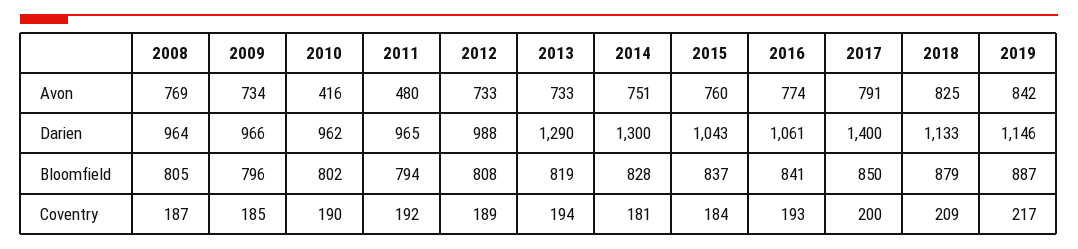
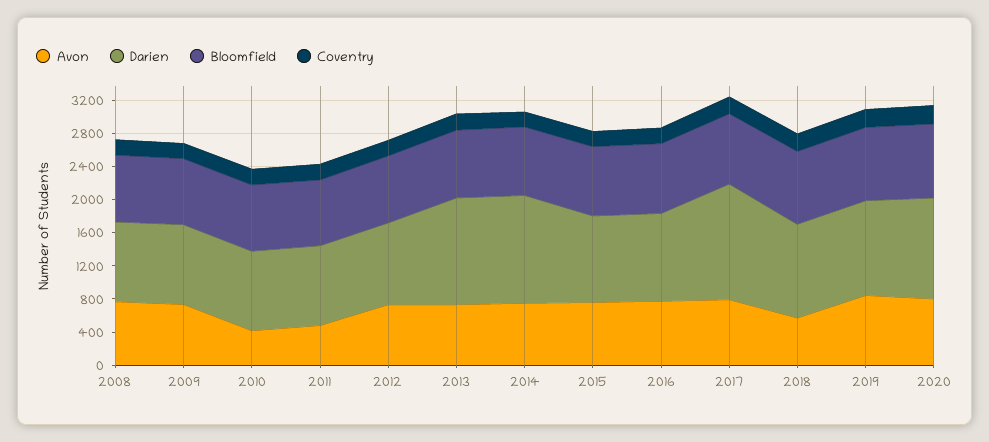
Avon, 2018: 825 -> 600
Avon, 2020: none -> 800
Darien, 2020: none -> 1200
Bloomfield, 2020: none -> 900
Coventry, 2020: none -> 200

